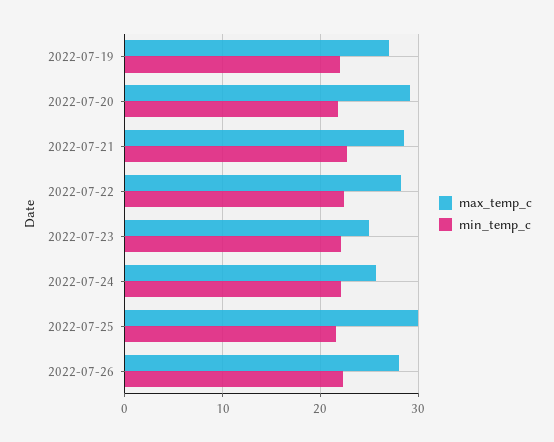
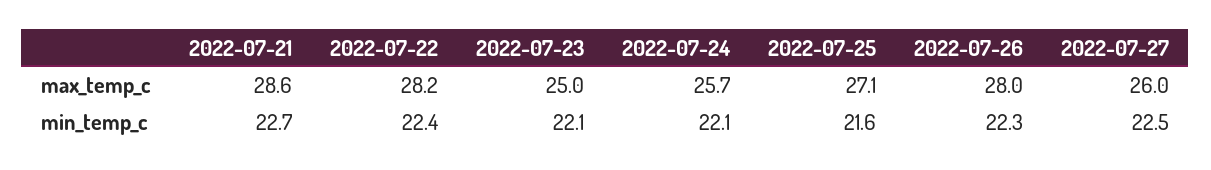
max_temp_c, 2022-07-19: 27 -> none
min_temp_c, 2022-07-19: 22 -> none
max_temp_c, 2022-07-20: 29 -> none
min_temp_c, 2022-07-20: 22 -> none
max_temp_c, 2022-07-25: 30 -> 27.1
max_temp_c, 2022-07-27: none -> 26
min_temp_c, 2022-07-27: none -> 22.5

